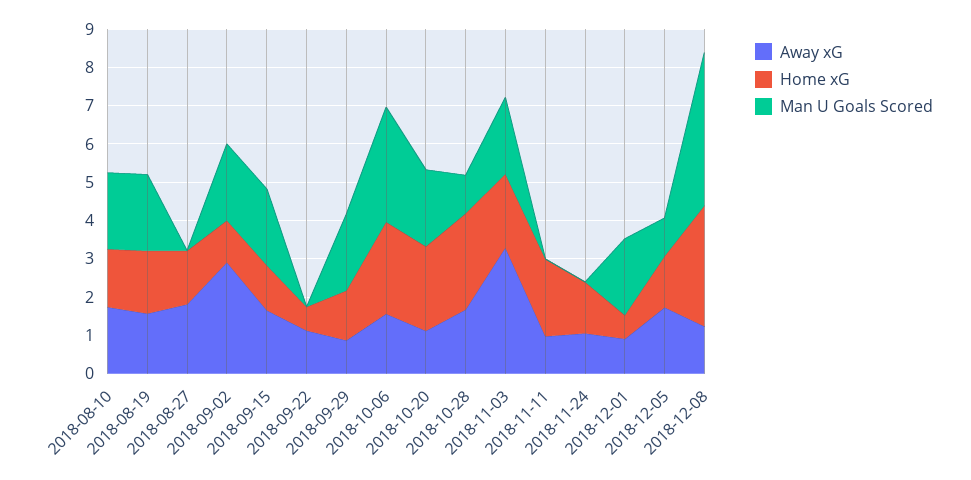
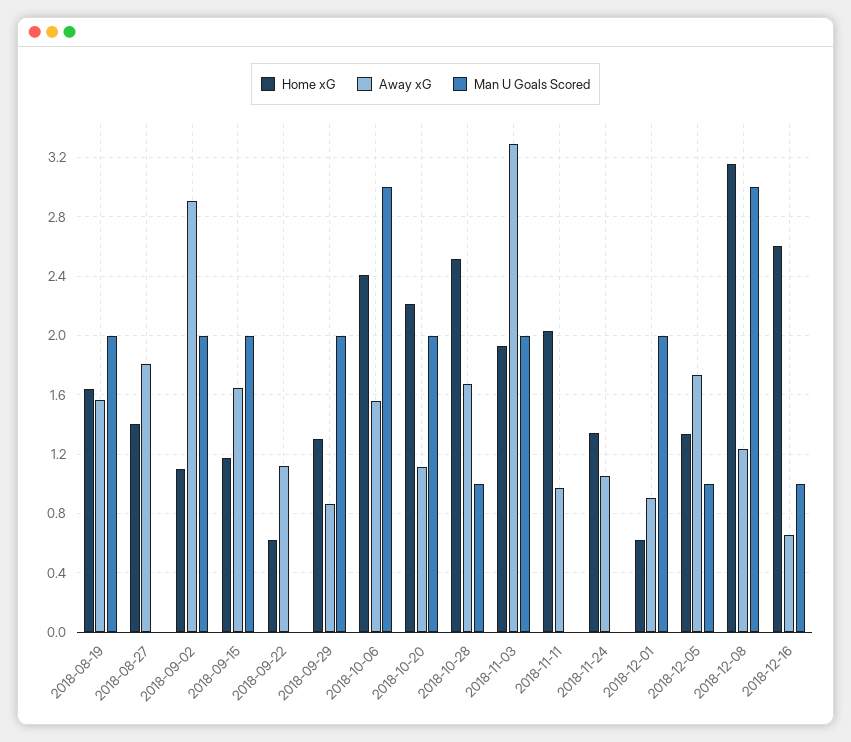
Away xG, 2018-08-10: 1.75 -> none
Home xG, 2018-08-10: 1.5 -> none
Man U Goals Scored, 2018-08-10: 2 -> none
Man U Goals Scored, 2018-12-08: 4 -> 3
Home xG, 2018-12-16: none -> 2.6
Away xG, 2018-12-16: none -> 0.65
Man U Goals Scored, 2018-12-16: none -> 1

